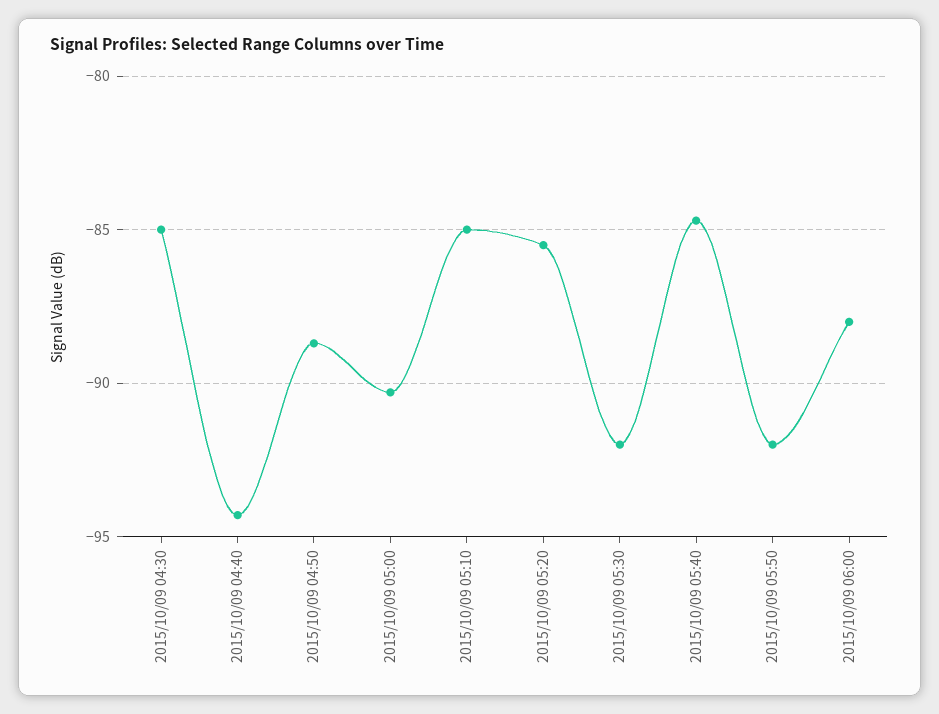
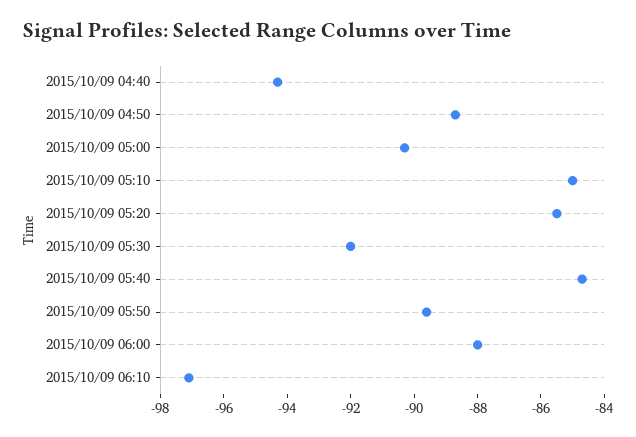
2015/10/09 04:30: -85 -> none
2015/10/09 05:50: -92 -> -89.5
2015/10/09 06:10: none -> -97

